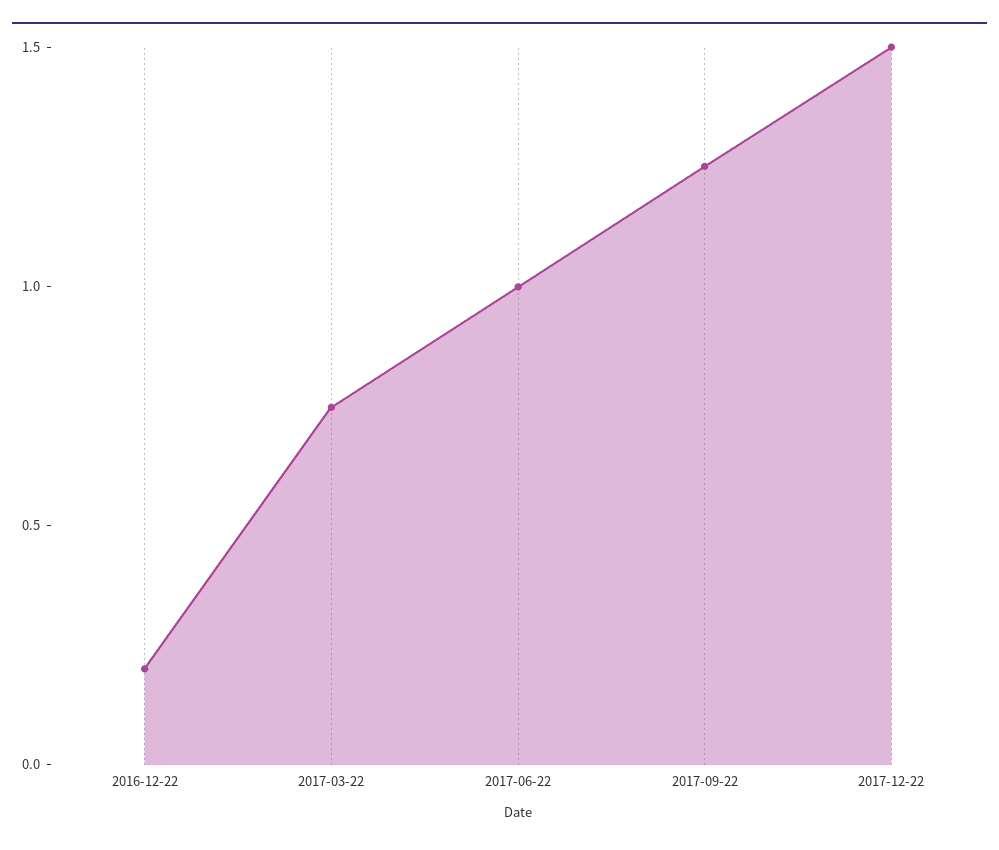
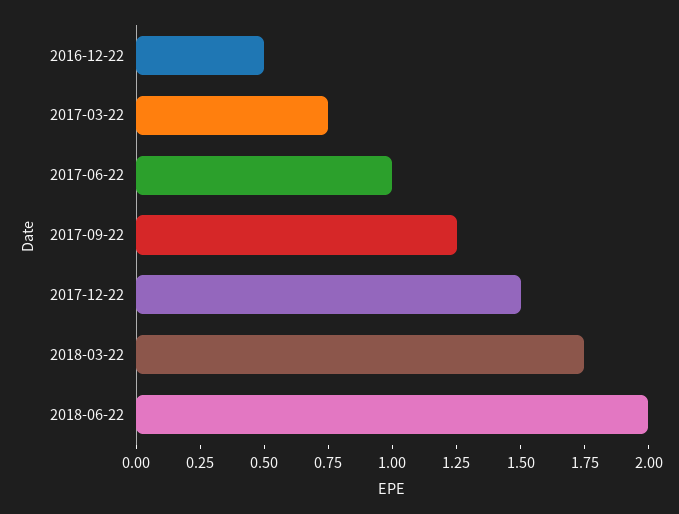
2016-12-22: 0.2 -> 0.5
2018-03-22: none -> 1.75
2018-06-22: none -> 2

